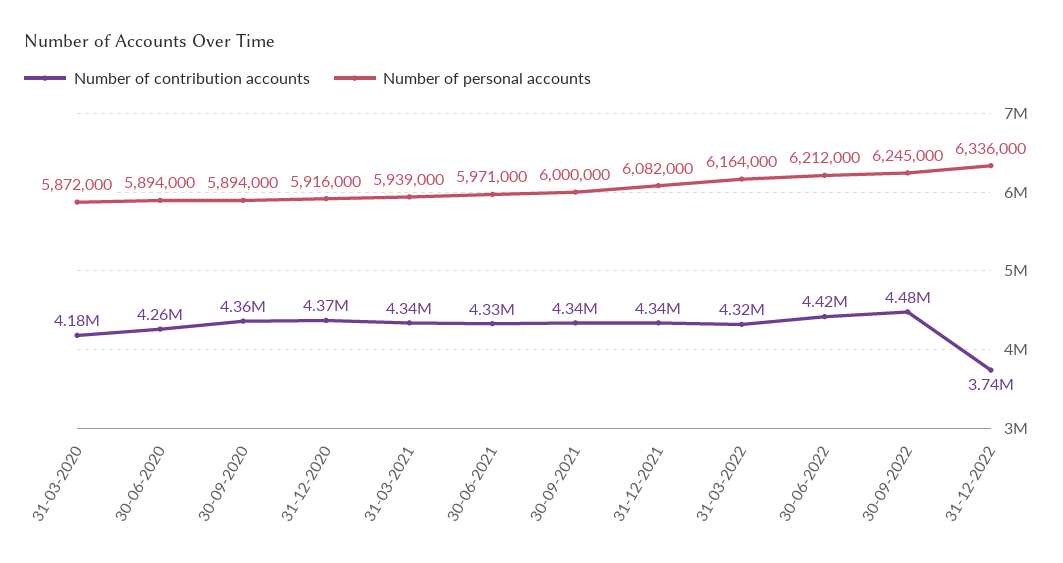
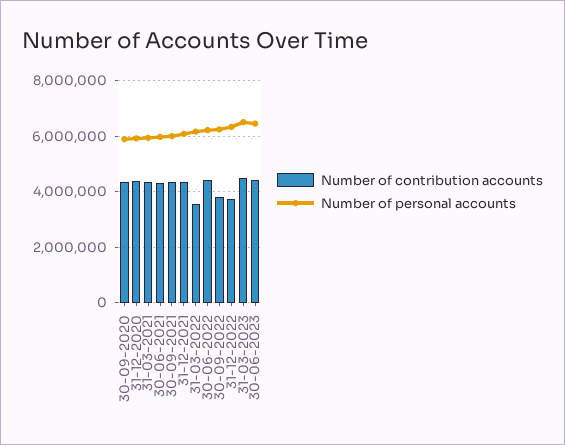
Number of contribution accounts, 31-03-2020: 4180000 -> none
Number of personal accounts, 31-03-2020: 5872000 -> none
Number of contribution accounts, 30-06-2020: 4260000 -> none
Number of personal accounts, 30-06-2020: 5894000 -> none
Number of contribution accounts, 31-03-2022: 4320000 -> 3500000
Number of contribution accounts, 30-09-2022: 4480000 -> 3750000
Number of contribution accounts, 31-03-2023: none -> 4500000
Number of personal accounts, 31-03-2023: none -> 6500000
Number of contribution accounts, 30-06-2023: none -> 4500000
Number of personal accounts, 30-06-2023: none -> 6500000

